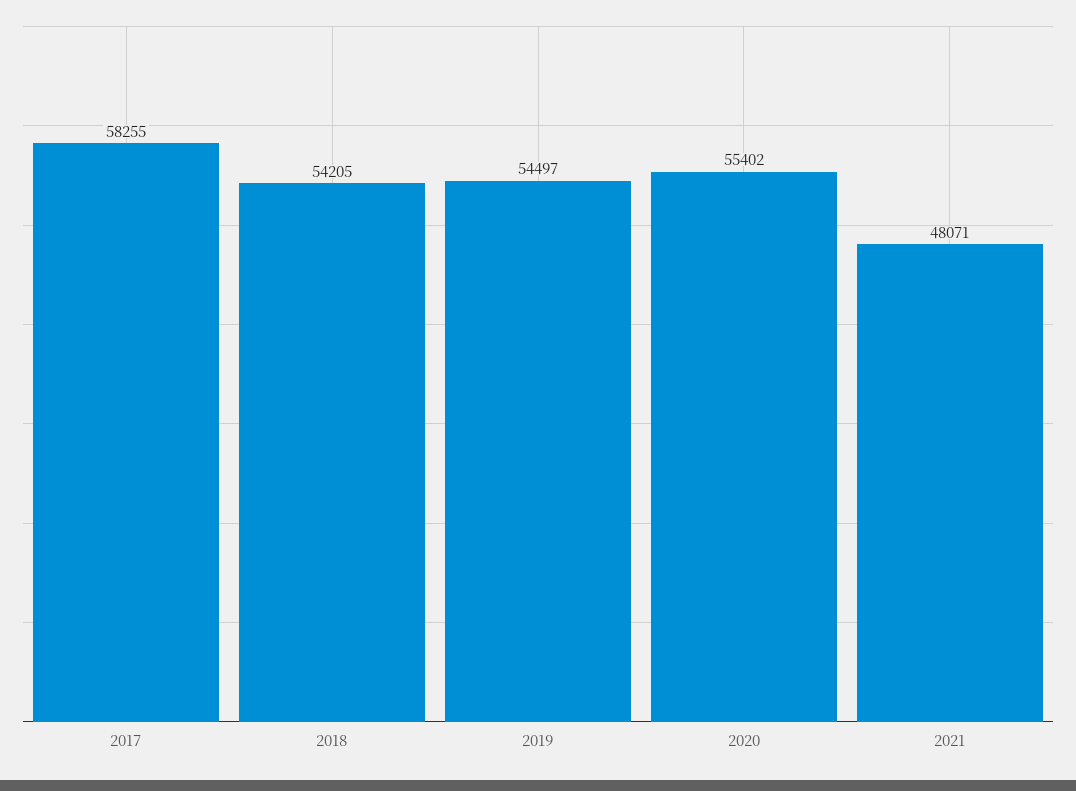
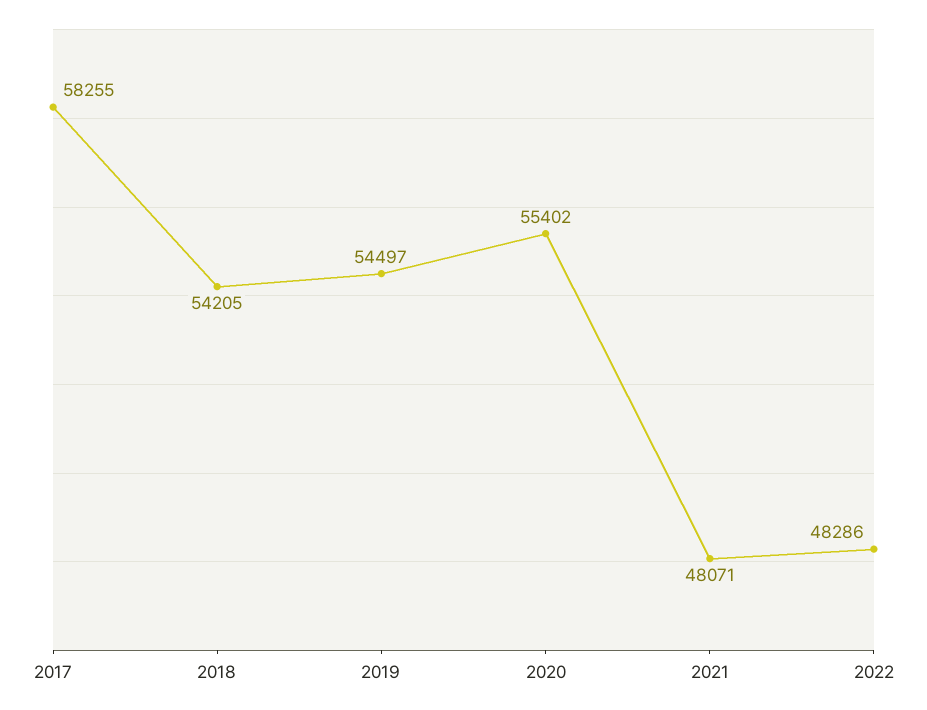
2022: none -> 48286

